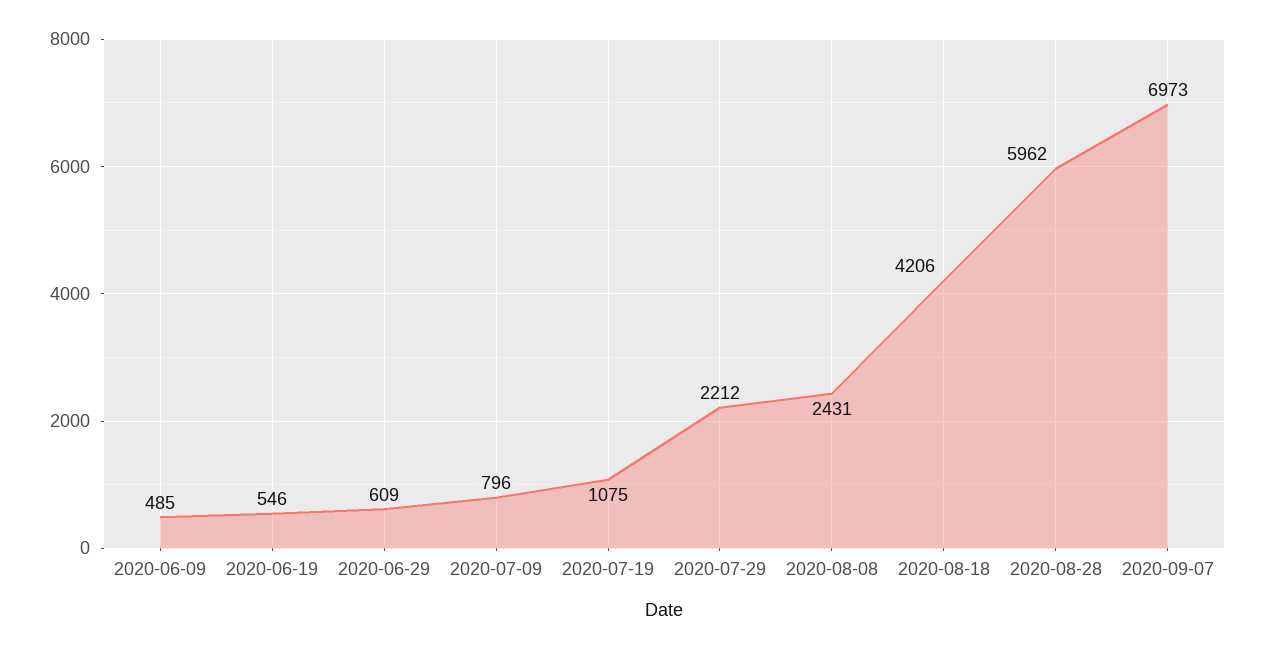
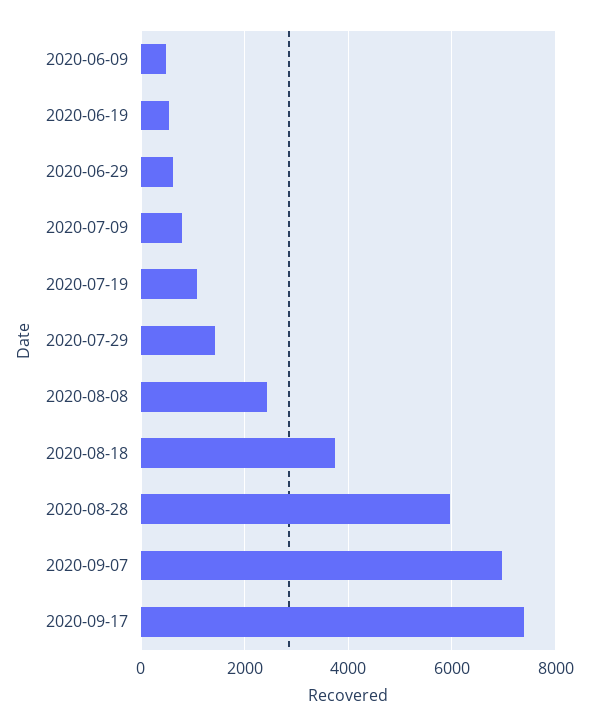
2020-07-29: 2212 -> 1400
2020-08-18: 4206 -> 3800
2020-09-17: none -> 7400

